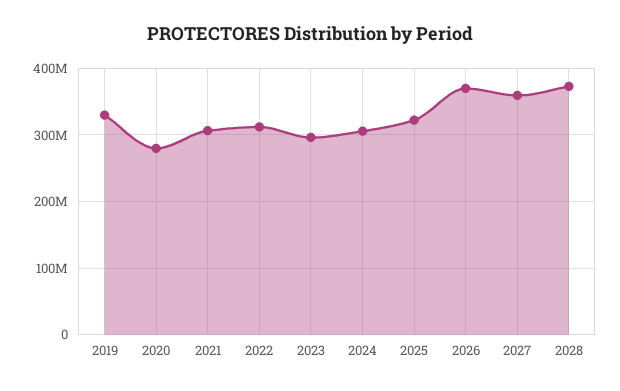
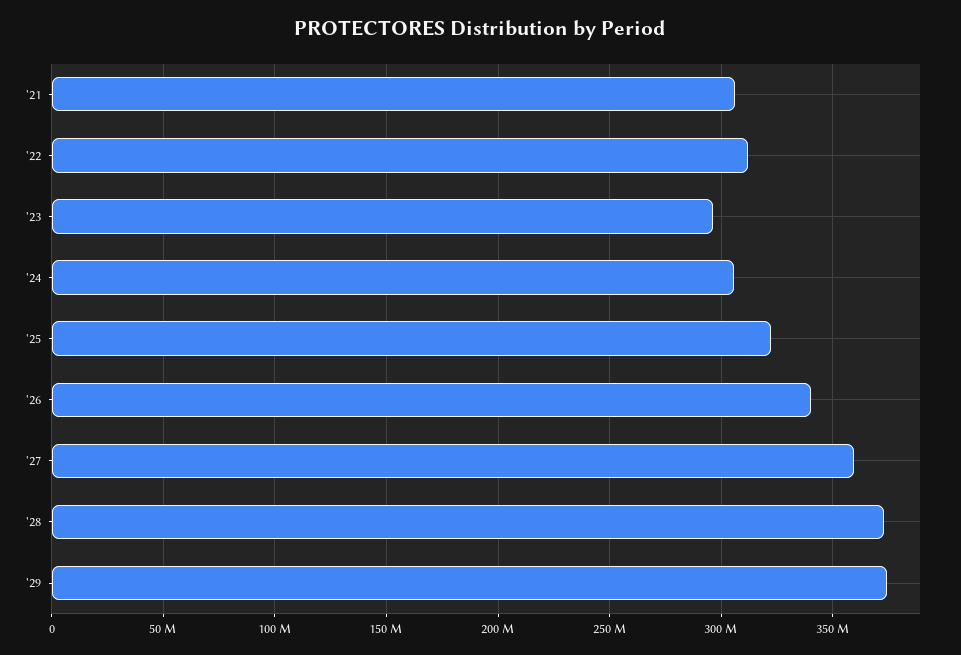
2019: 330000000 -> none
2020: 280000000 -> none
2026: 370000000 -> 340000000
'29: none -> 375000000

